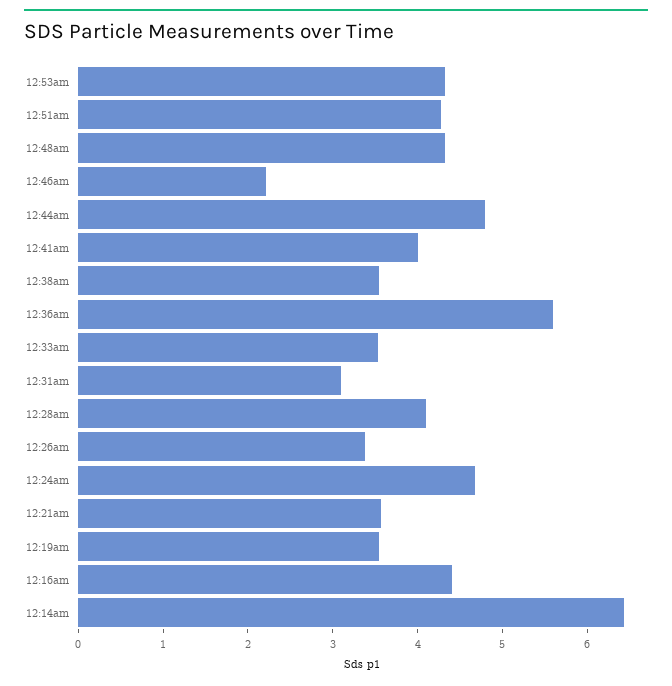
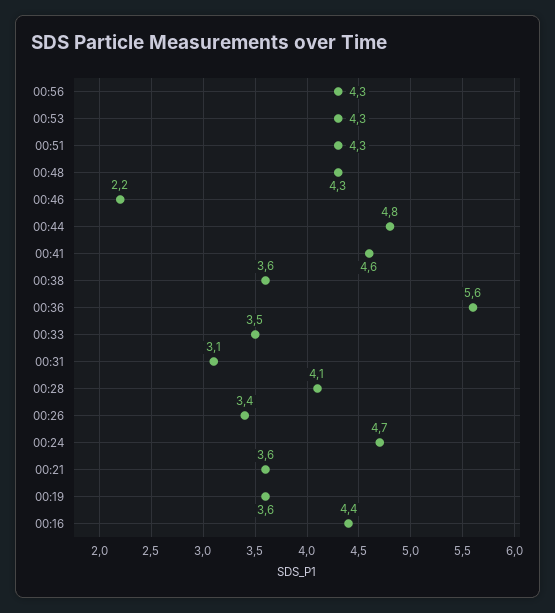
12:41am: 4 -> 4.6
12:14am: 6.4 -> none
00:56: none -> 4.3

